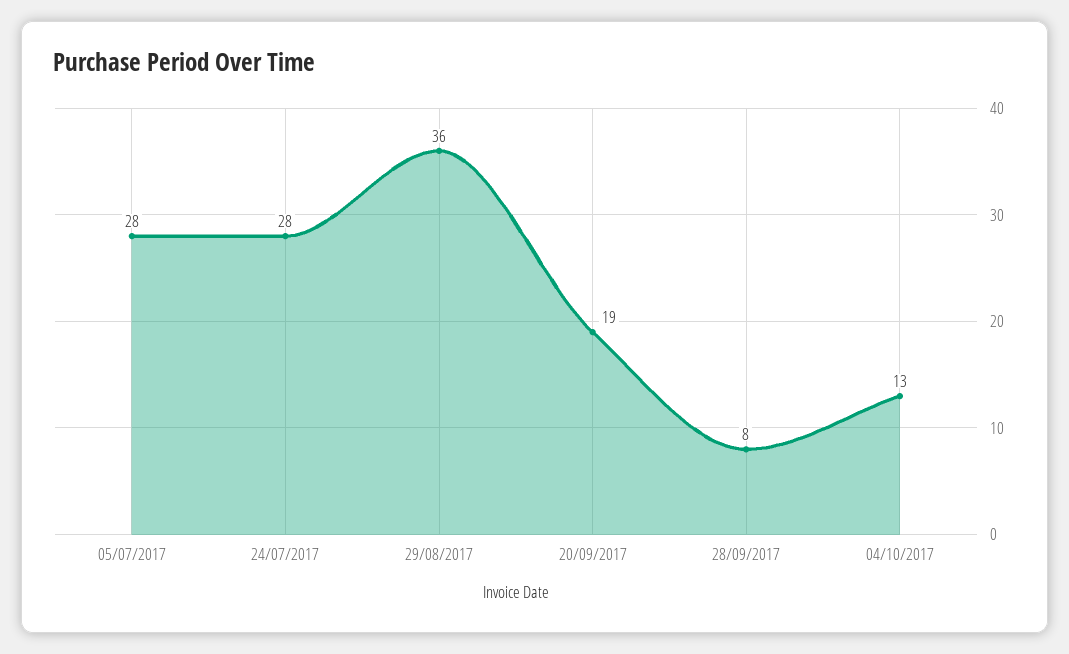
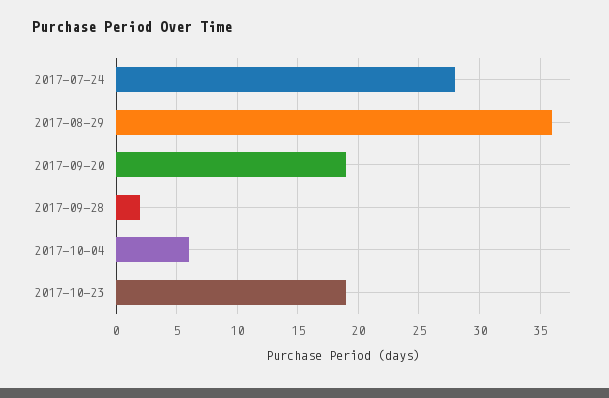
05/07/2017: 28 -> none
28/09/2017: 8 -> 2
04/10/2017: 13 -> 6
2017-10-23: none -> 19

